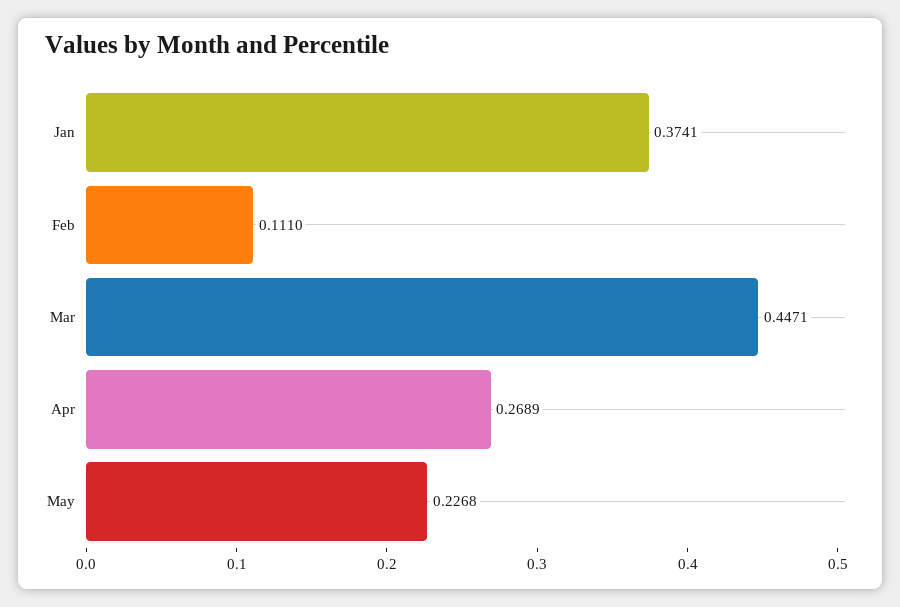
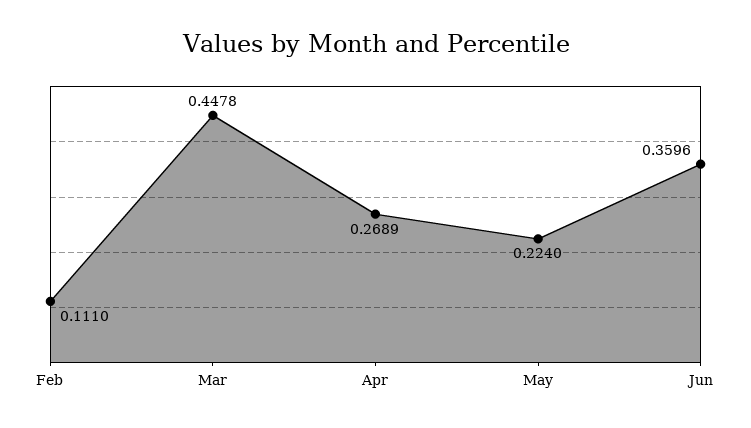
Jan: 0.3741 -> none
Mar: 0.4471 -> 0.4478
May: 0.2268 -> 0.224
Jun: none -> 0.3596

